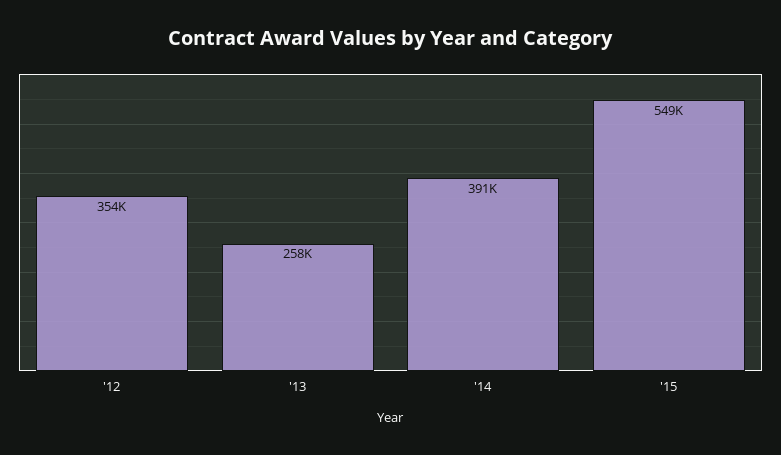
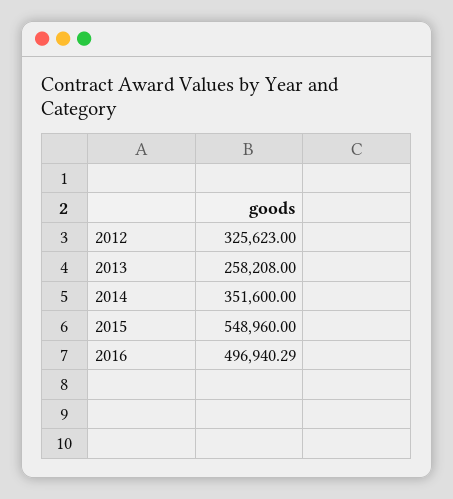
'12: 354000 -> 325623
'14: 391000 -> 351600
2016: none -> 496940.29

